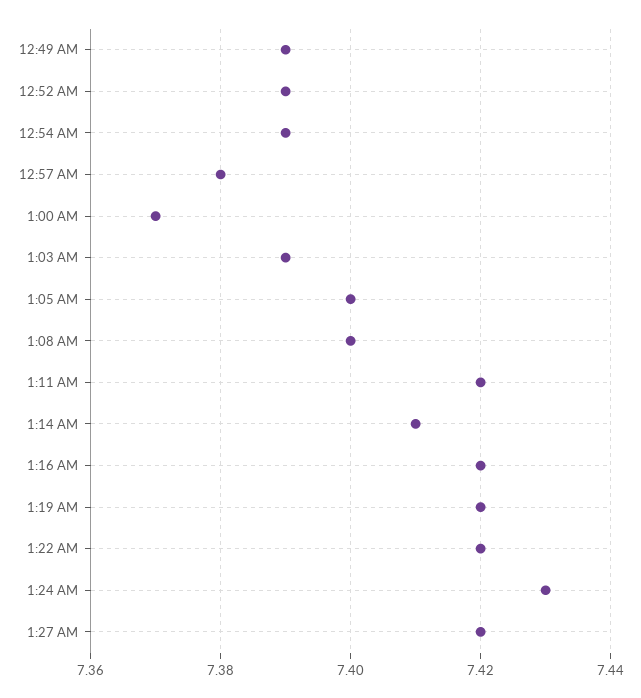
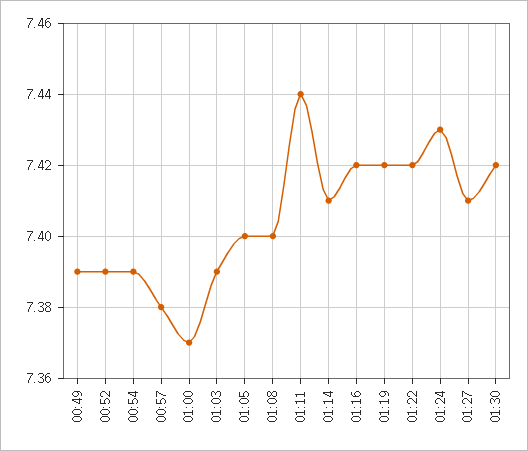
1:11 AM: 7.42 -> 7.44
1:27 AM: 7.42 -> 7.41
01:30: none -> 7.42

